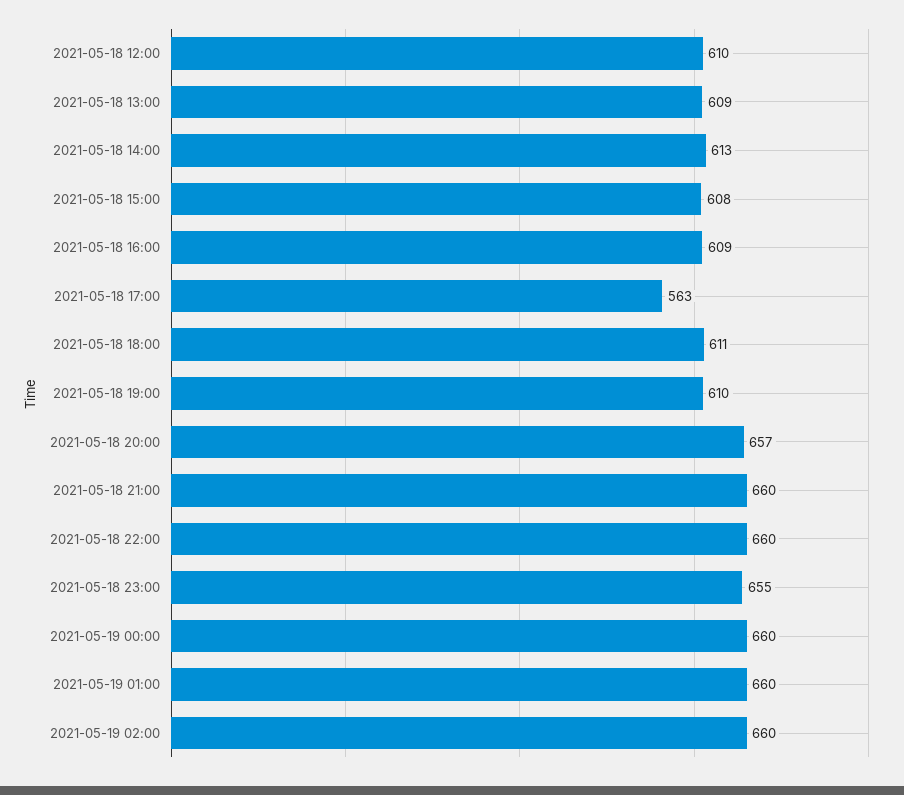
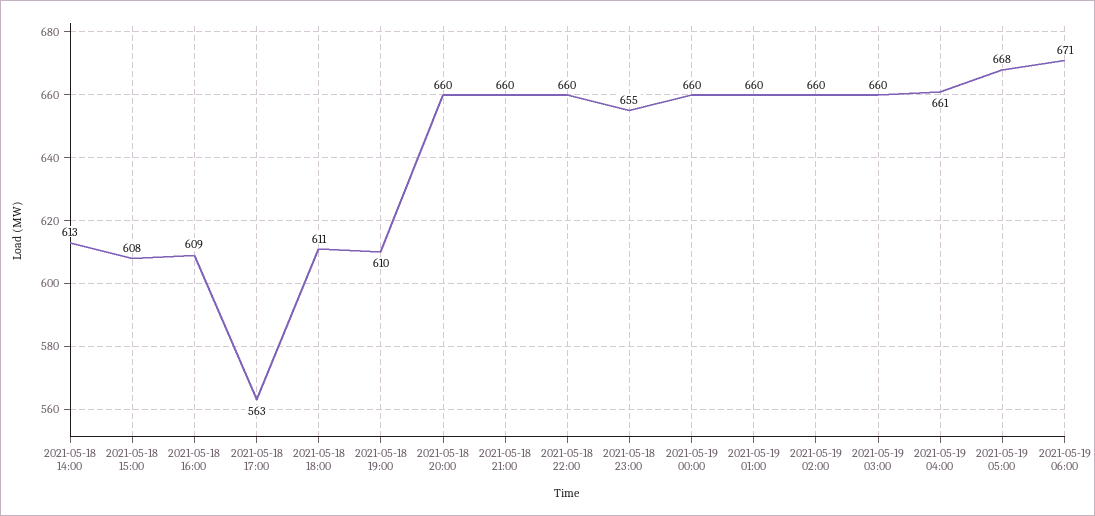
2021-05-18 12:00: 610 -> none
2021-05-18 13:00: 609 -> none
2021-05-18 20:00: 657 -> 660
2021-05-19 03:00: none -> 660
2021-05-19 04:00: none -> 661
2021-05-19 05:00: none -> 668
2021-05-19 06:00: none -> 671

